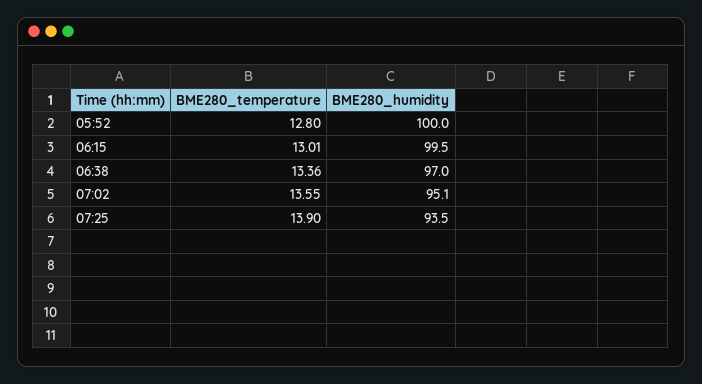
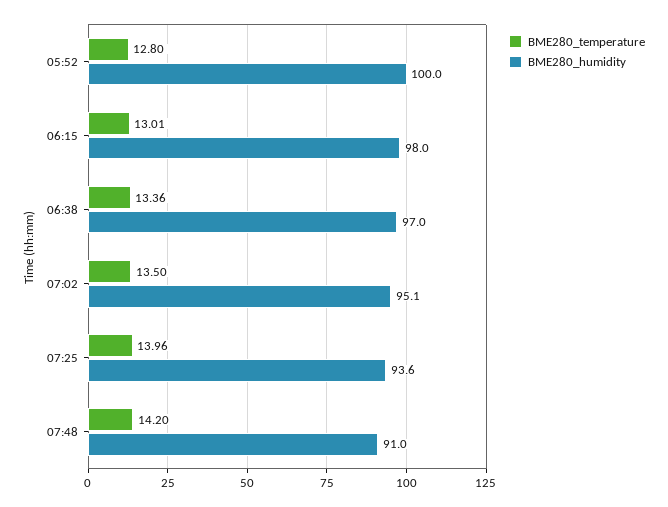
BME280_humidity, 06:15: 99.5 -> 98
BME280_temperature, 07:02: 13.55 -> 13.5
BME280_temperature, 07:25: 13.9 -> 13.96
BME280_humidity, 07:25: 93.5 -> 93.6
BME280_temperature, 07:48: none -> 14.2
BME280_humidity, 07:48: none -> 91

